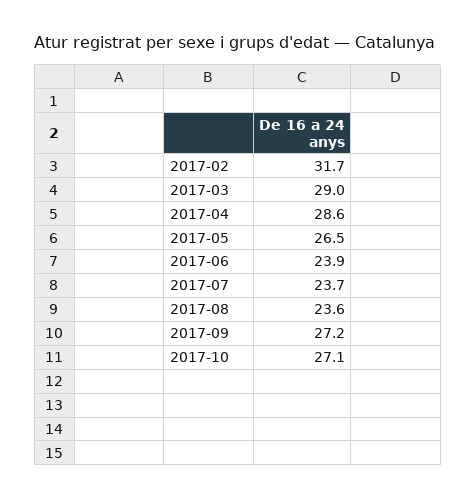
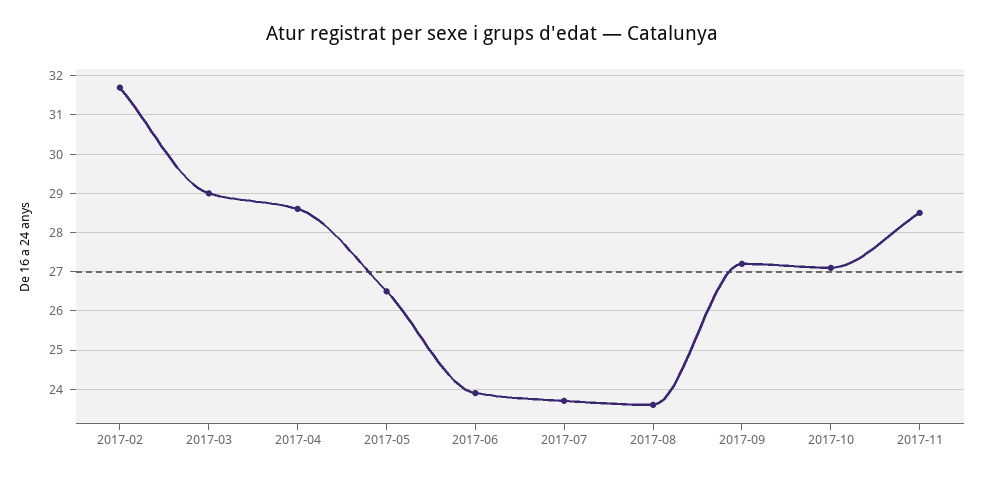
2017-11: none -> 28.5

